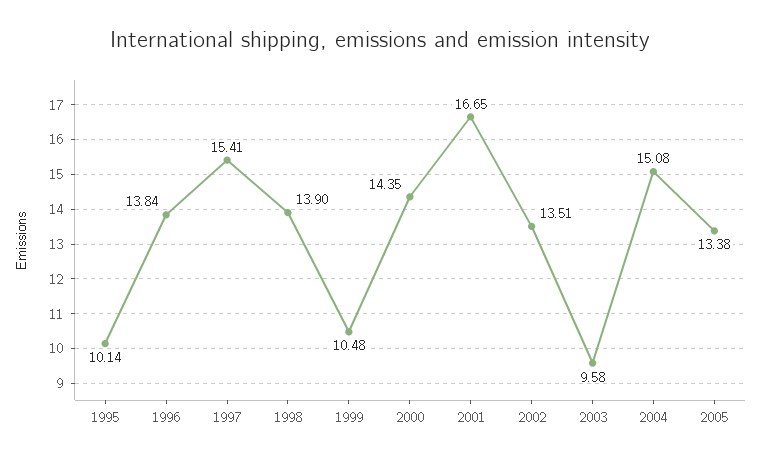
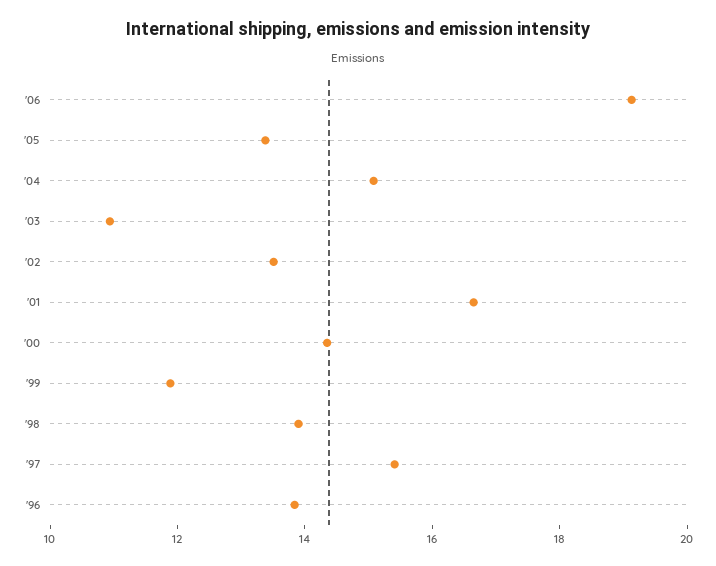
1995: 10.14 -> none
1999: 10.48 -> 12
2003: 9.58 -> 11
'06: none -> 19

